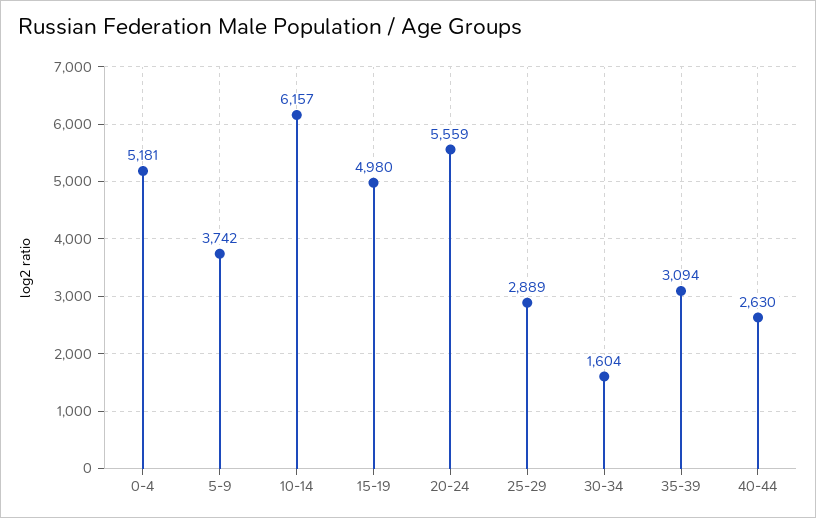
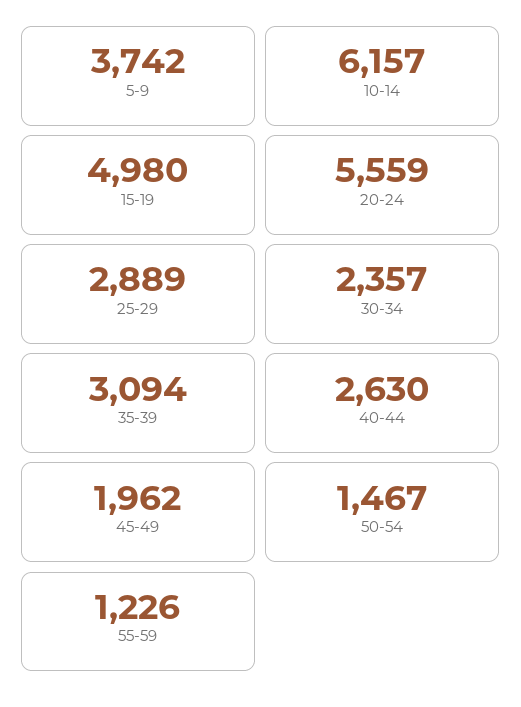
0-4: 5181 -> none
30-34: 1604 -> 2357
45-49: none -> 1962
50-54: none -> 1467
55-59: none -> 1226

